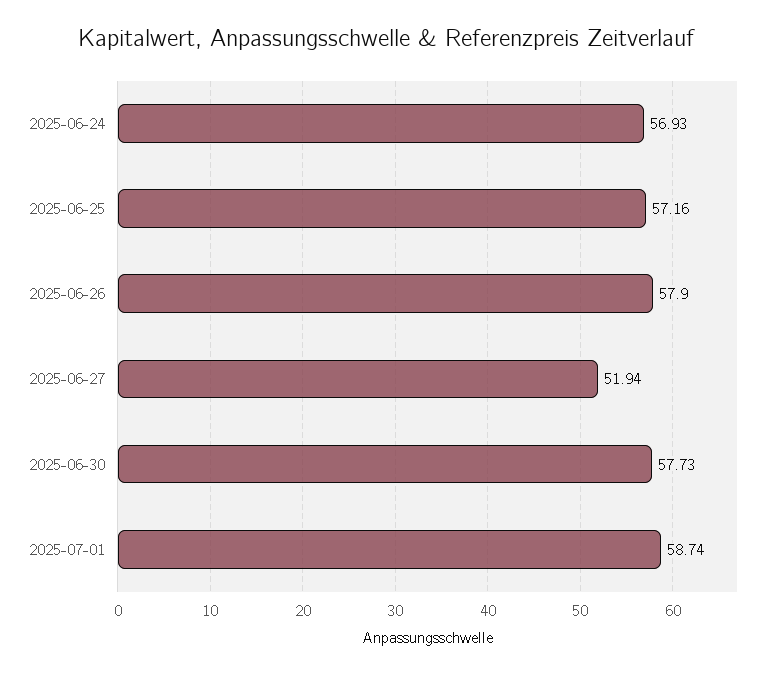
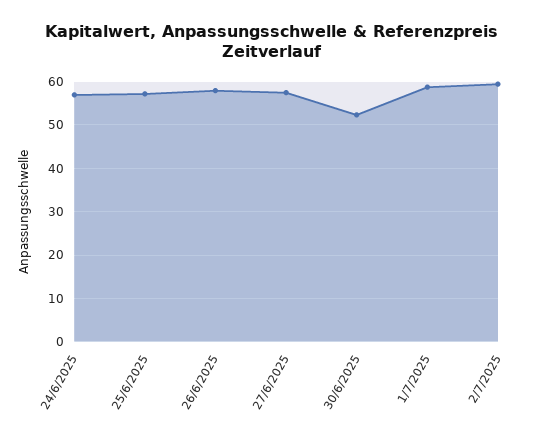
2025-06-27: 51.94 -> 58
2025-06-30: 57.73 -> 52
2/7/2025: none -> 60

